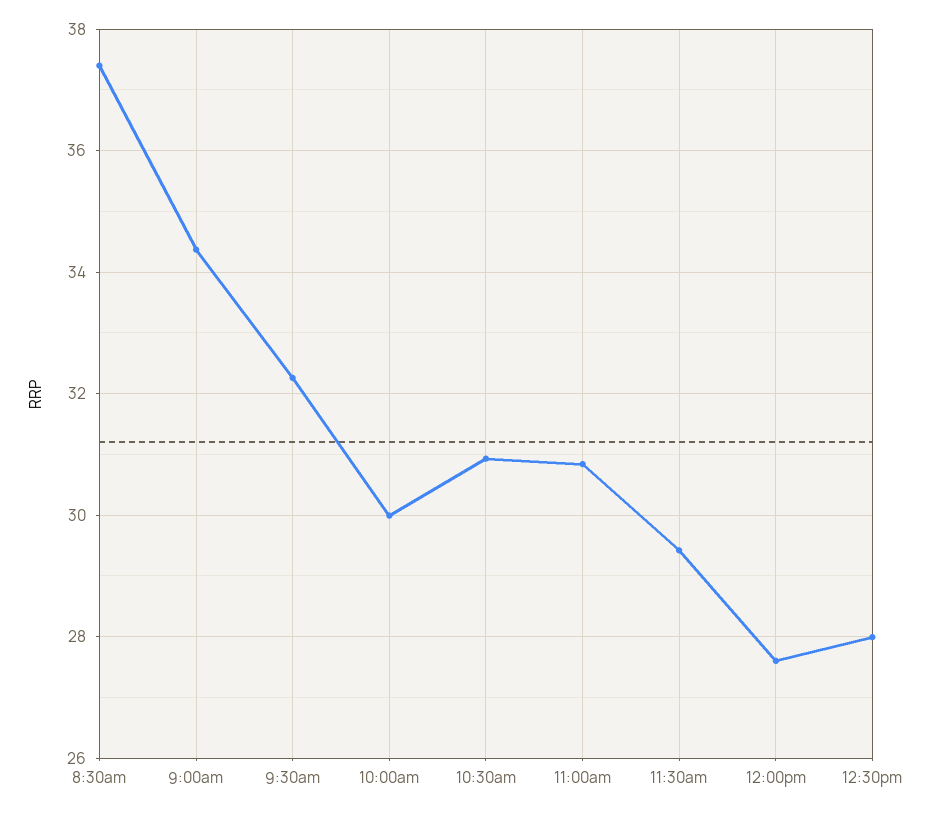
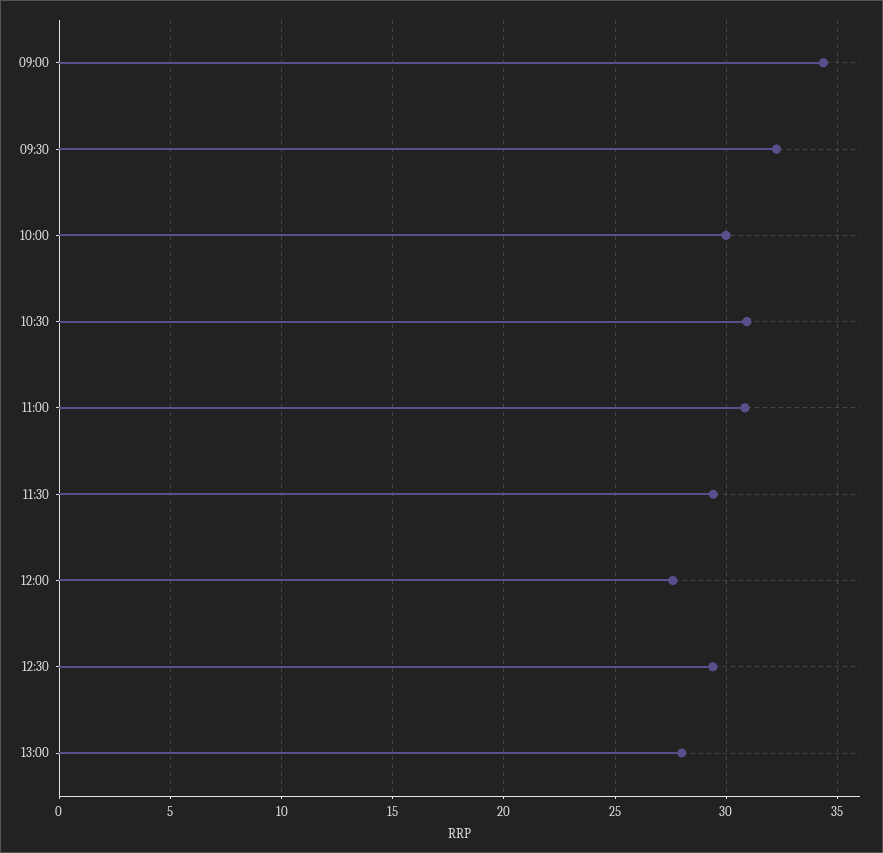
8:30am: 37.4 -> none
12:30pm: 28 -> 29.5
13:00: none -> 28

